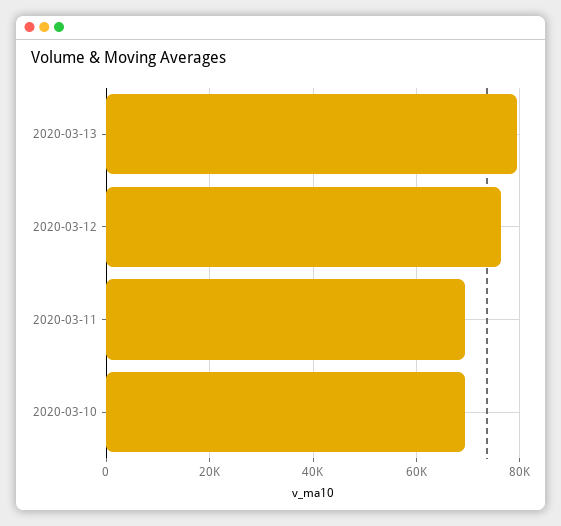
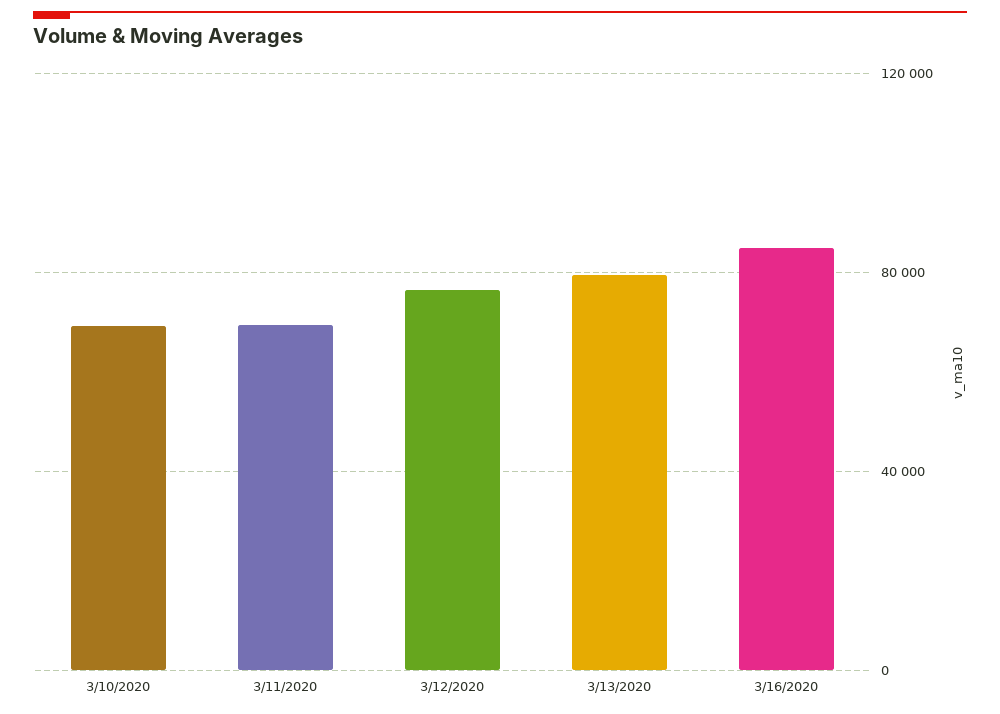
3/16/2020: none -> 85000

